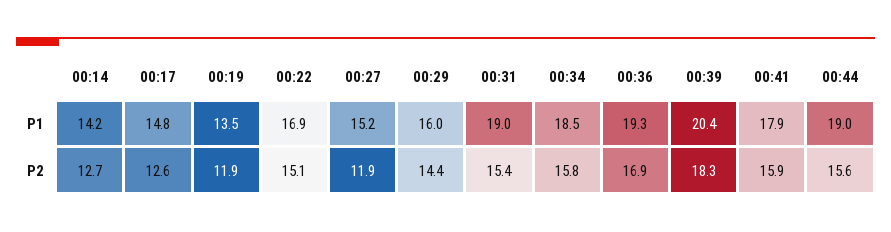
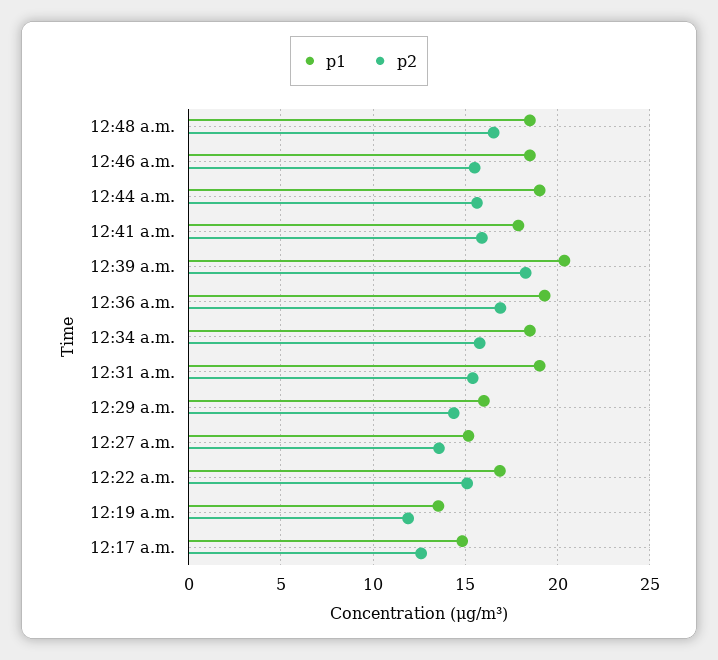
P1, 00:14: 14.2 -> none
P2, 00:14: 12.7 -> none
P2, 00:27: 11.9 -> 13.5
P1, 12:48 a.m.: none -> 18.5
P2, 12:48 a.m.: none -> 16.5
P1, 12:46 a.m.: none -> 18.5
P2, 12:46 a.m.: none -> 15.5

